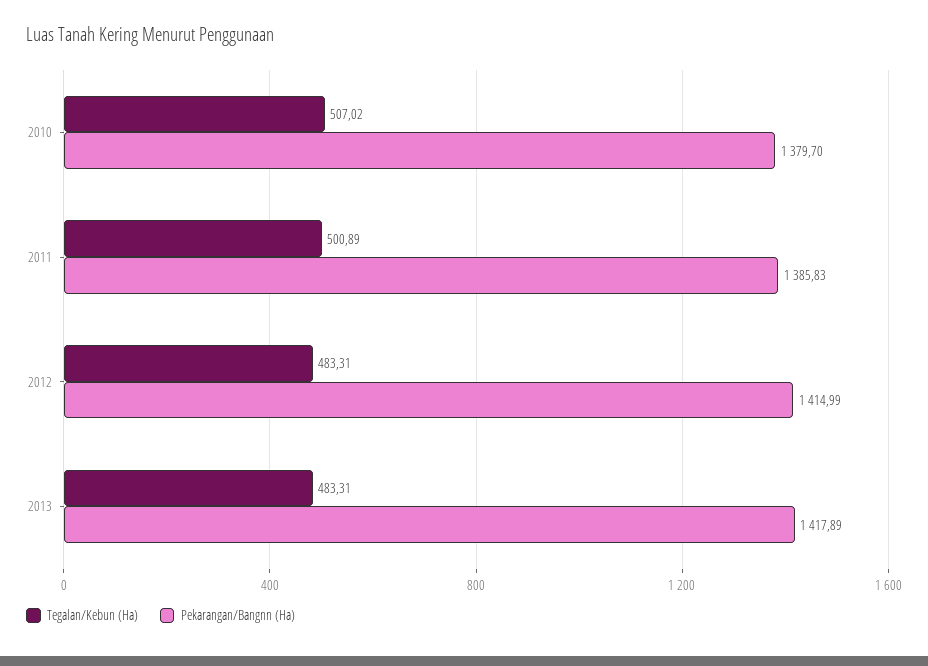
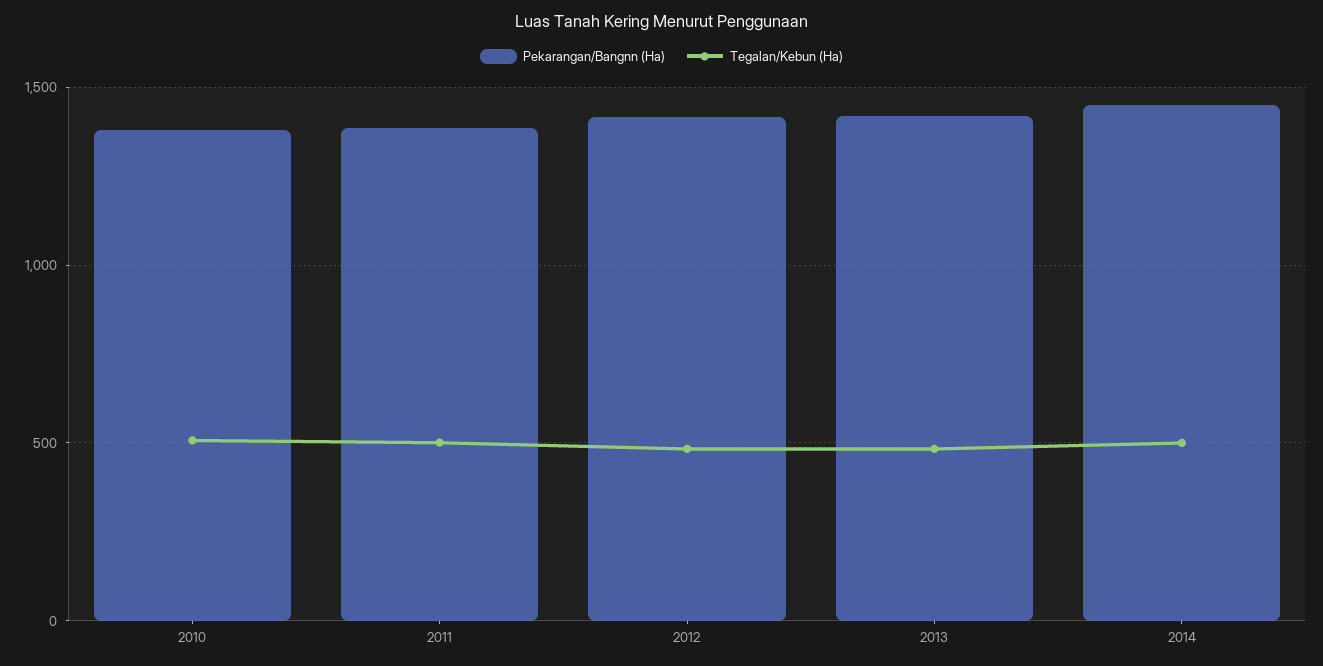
Pekarangan/Bangnn (Ha), 2014: none -> 1450
Tegalan/Kebun (Ha), 2014: none -> 500

